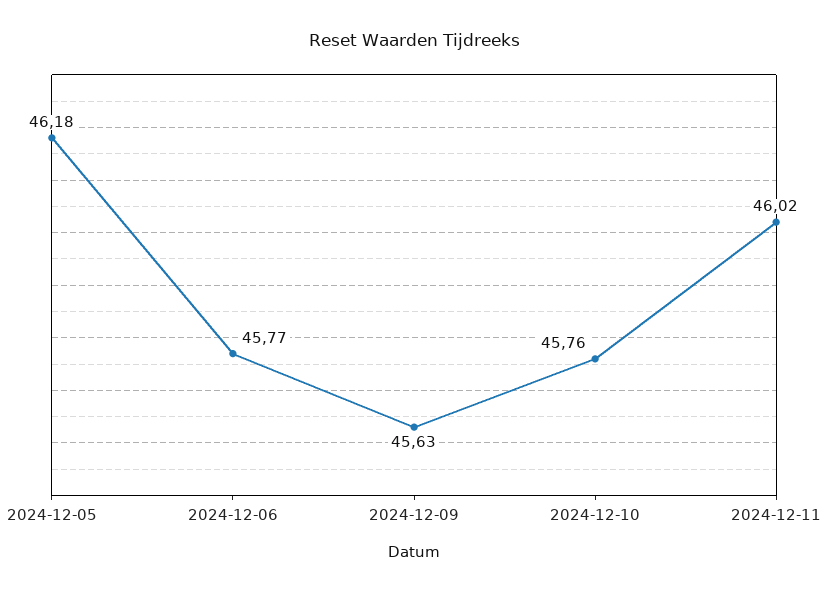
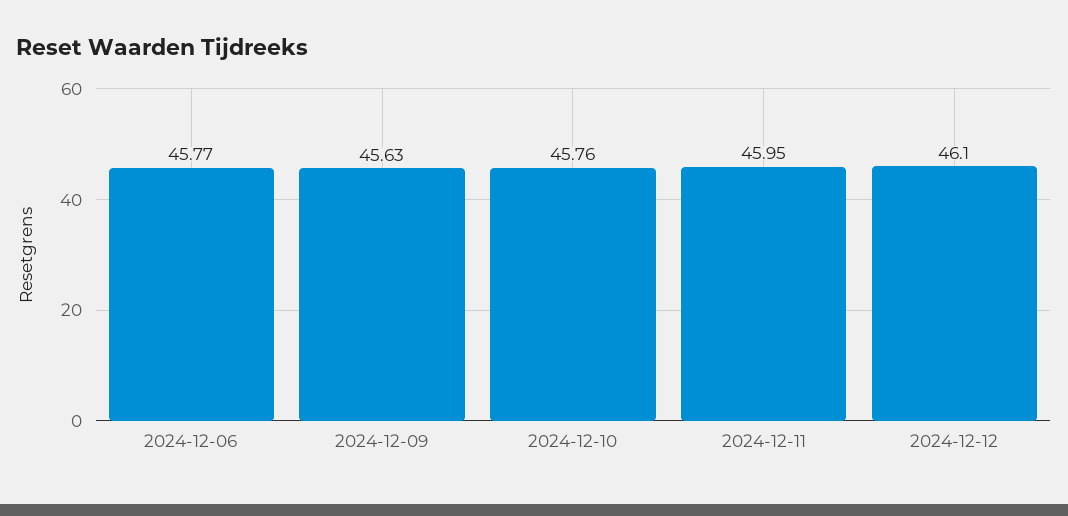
2024-12-05: 46.18 -> none
2024-12-11: 46.02 -> 45.95
2024-12-12: none -> 46.1

